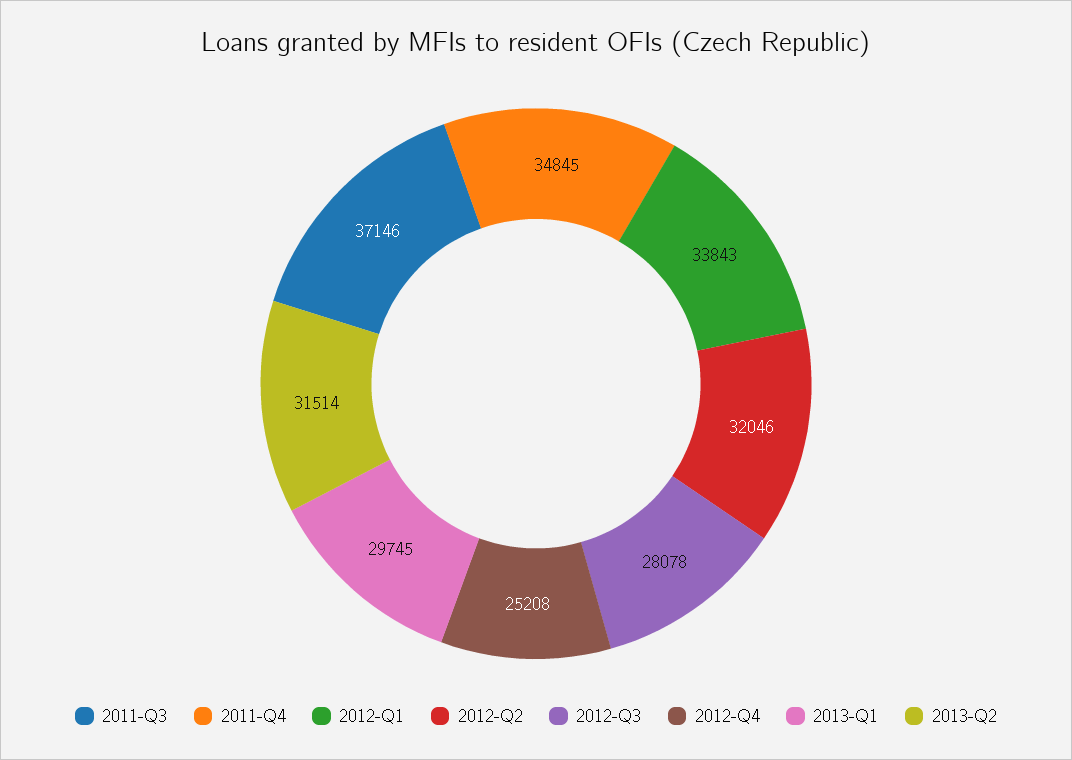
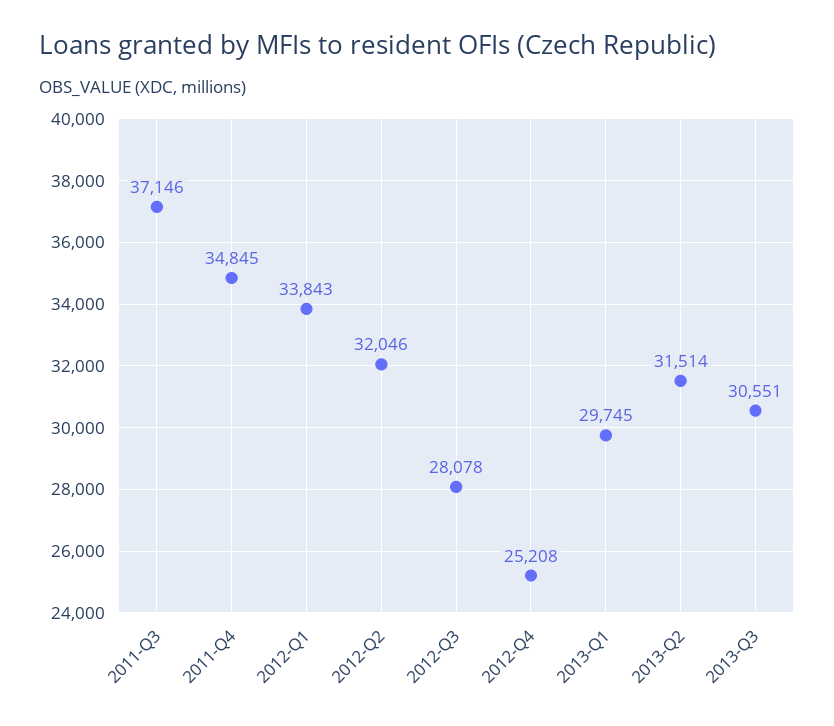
2013-Q3: none -> 30551

